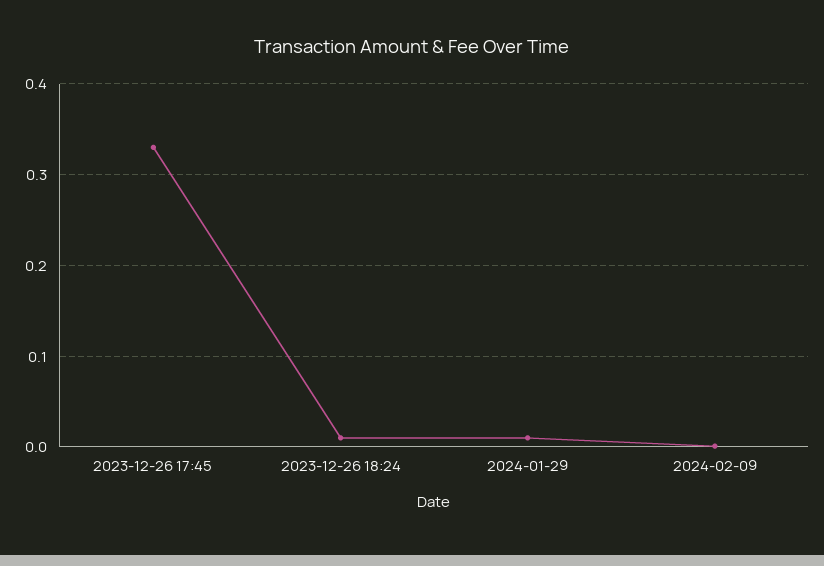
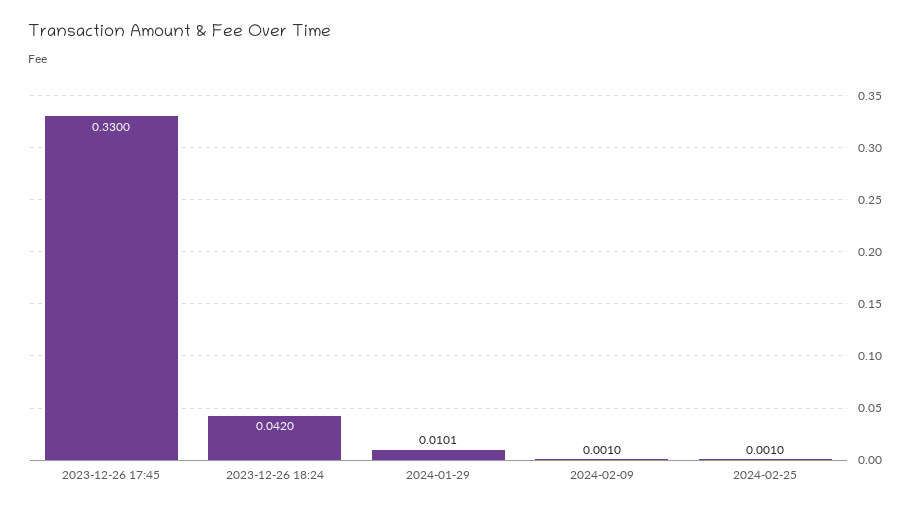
2023-12-26 18:24: 0.01 -> 0.042
2024-02-25: none -> 0.001

